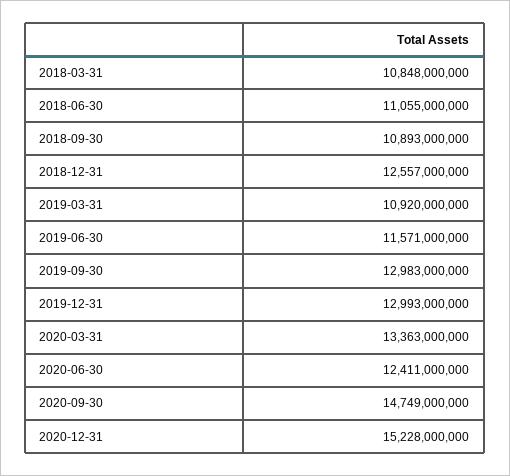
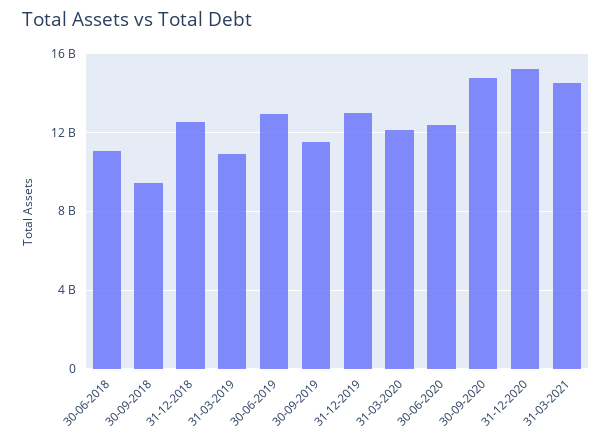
2018-03-31: 10848000000 -> none
2018-09-30: 10893000000 -> 9500000000
2019-06-30: 11571000000 -> 13000000000
2019-09-30: 12983000000 -> 11500000000
2020-03-31: 13363000000 -> 12000000000
31-03-2021: none -> 14500000000

